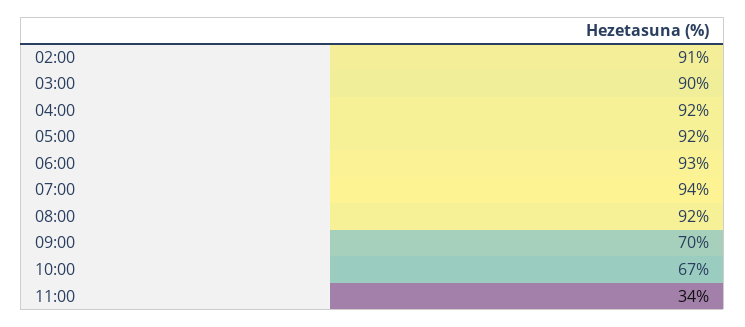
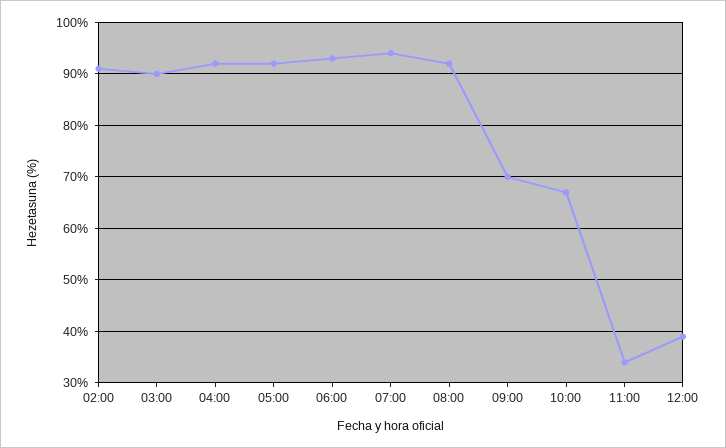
12:00: none -> 40

